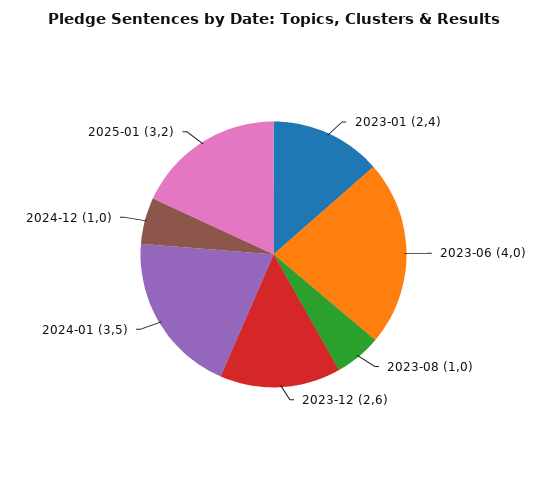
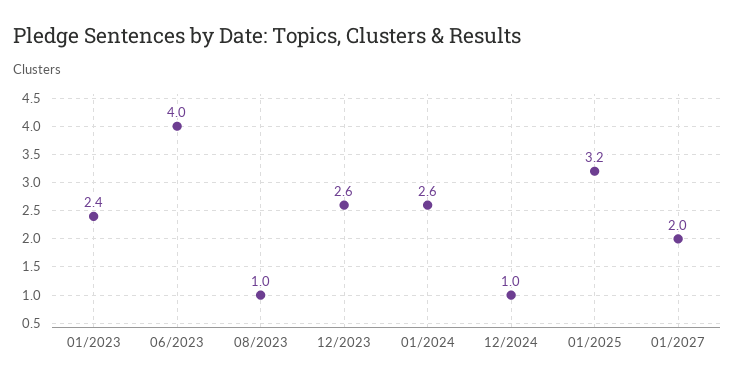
2024-01: 3.5 -> 2.6
01/2027: none -> 2

